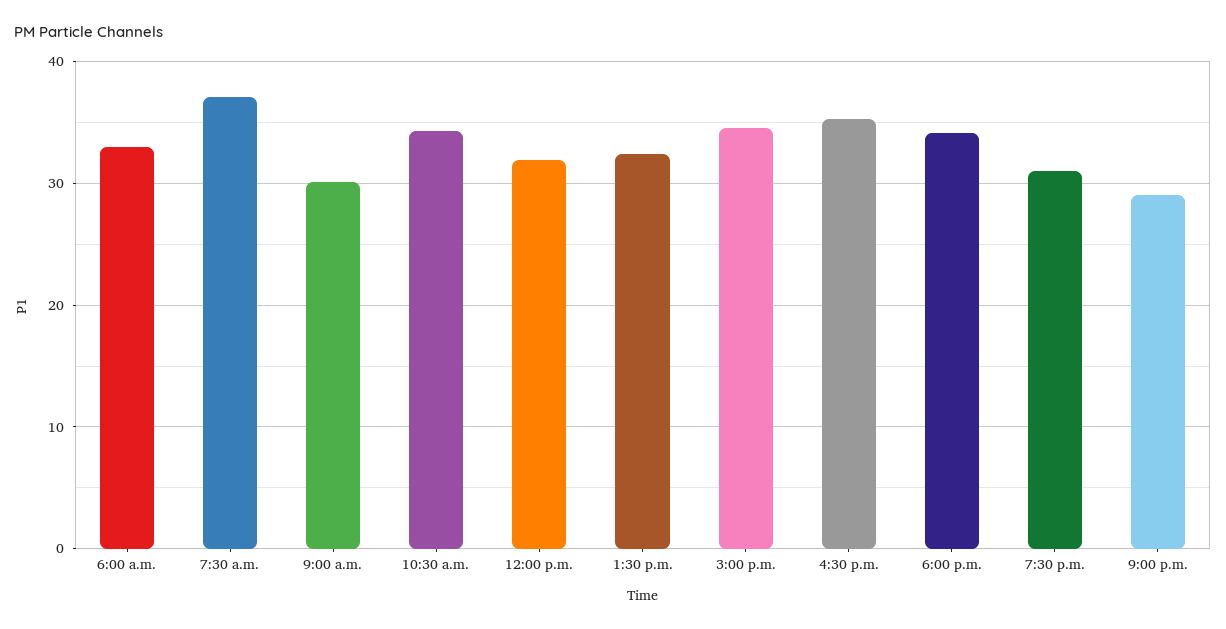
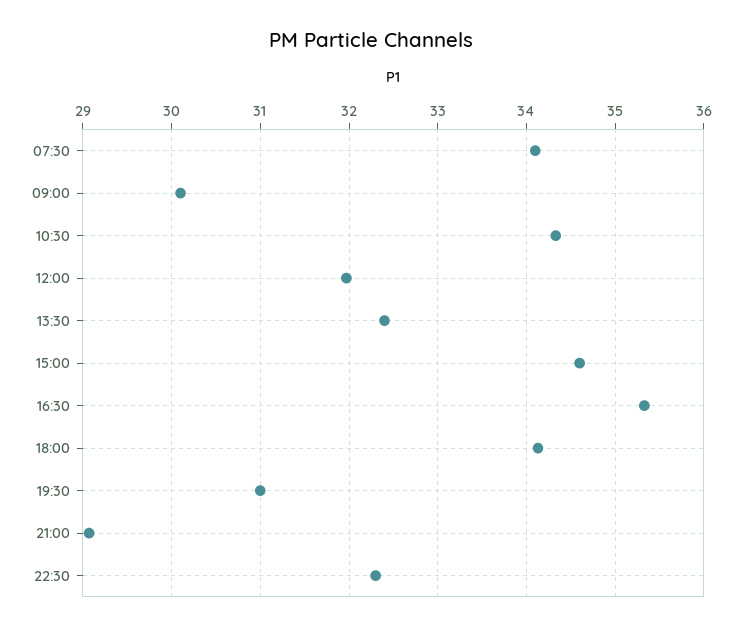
6:00 a.m.: 33 -> none
7:30 a.m.: 37 -> 34.1
22:30: none -> 32.3

